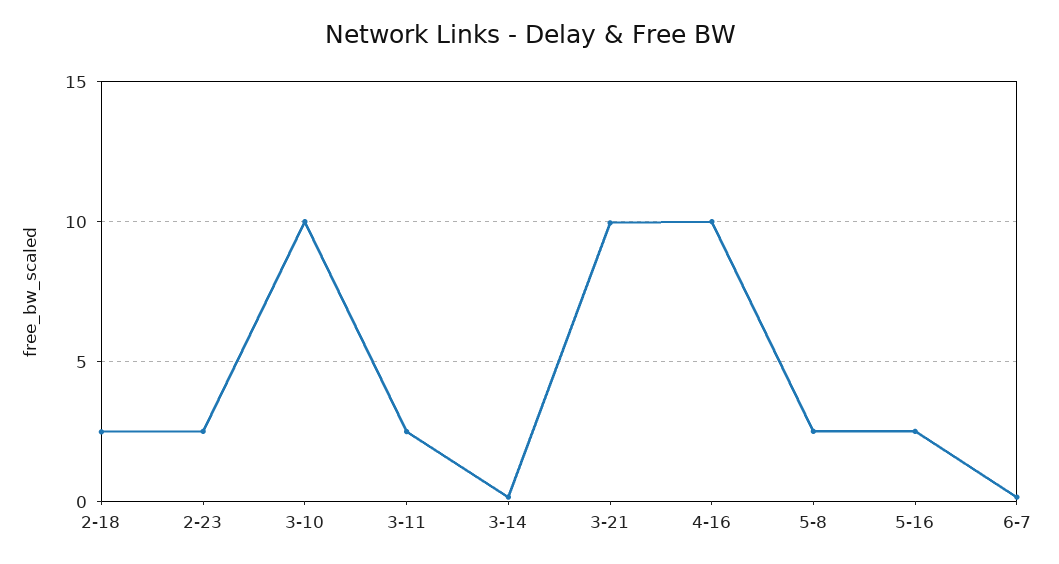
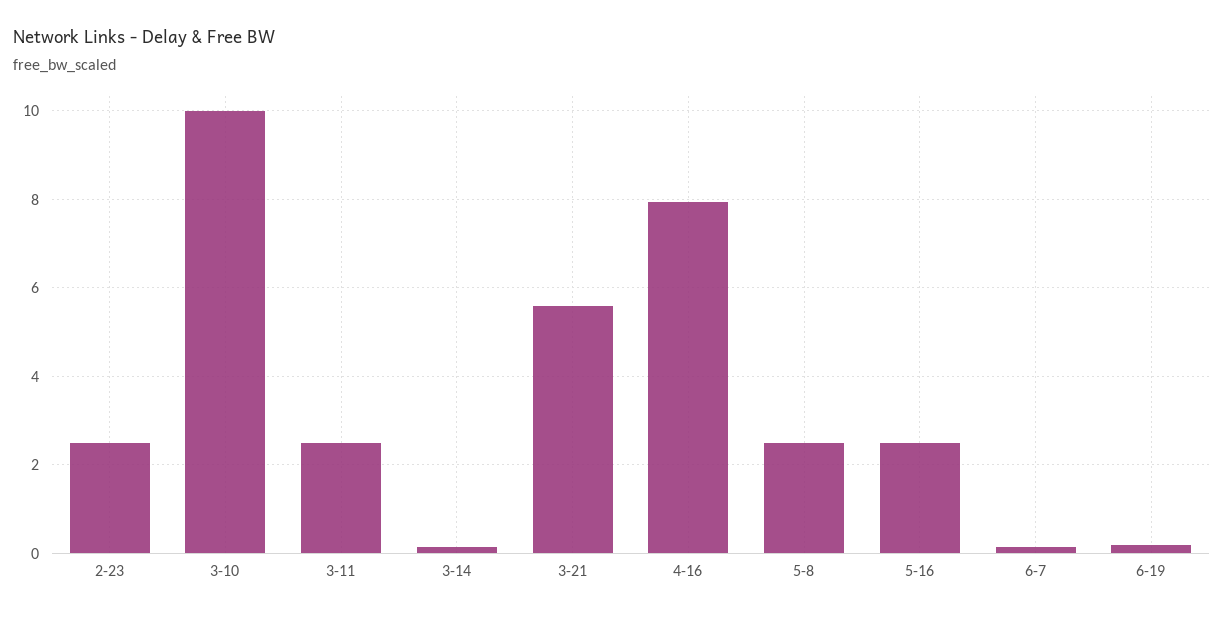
2-18: 2.5 -> none
3-21: 10 -> 5.6
4-16: 10 -> 8
6-19: none -> 0.2

